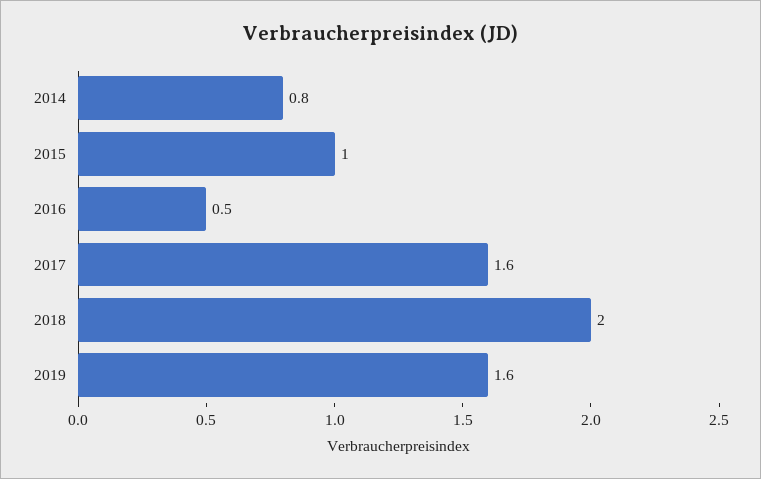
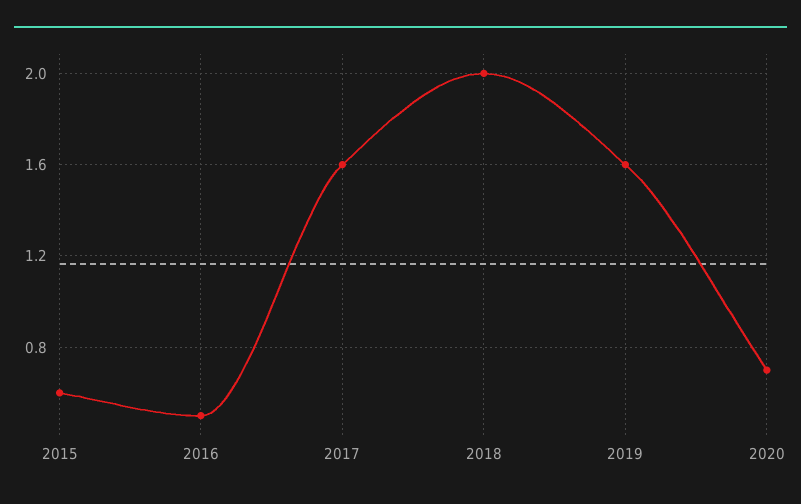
2014: 0.8 -> none
2015: 1 -> 0.6
2020: none -> 0.7

